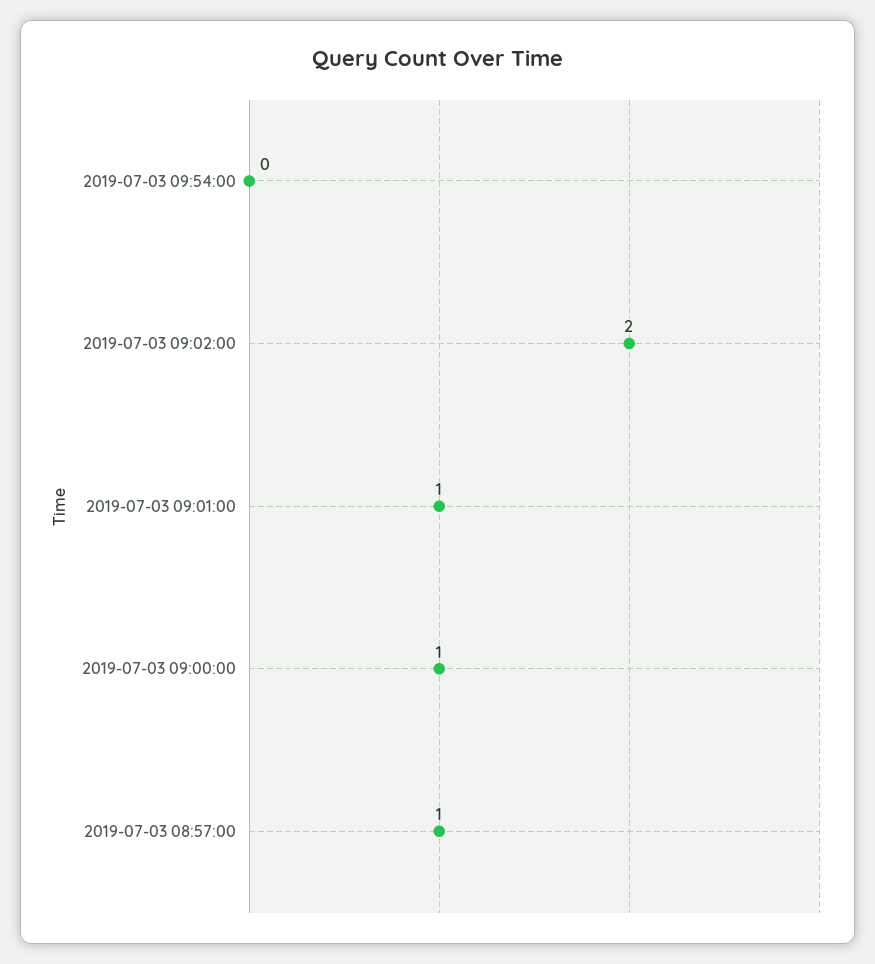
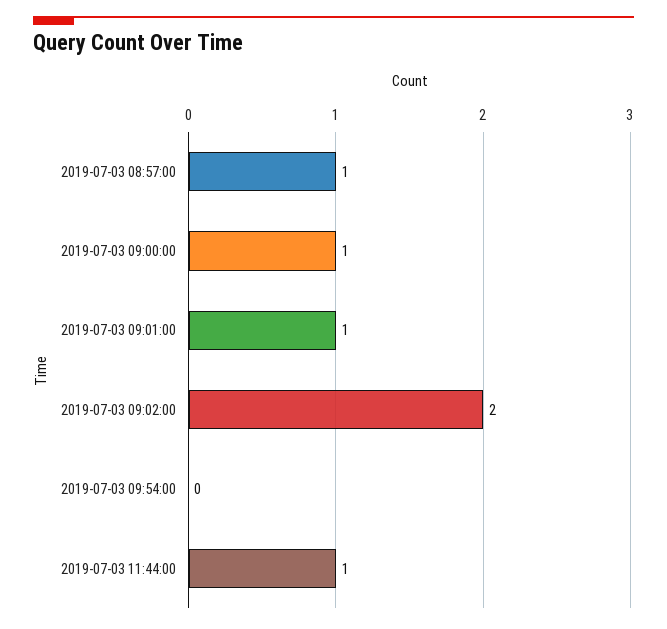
2019-07-03 11:44:00: none -> 1

